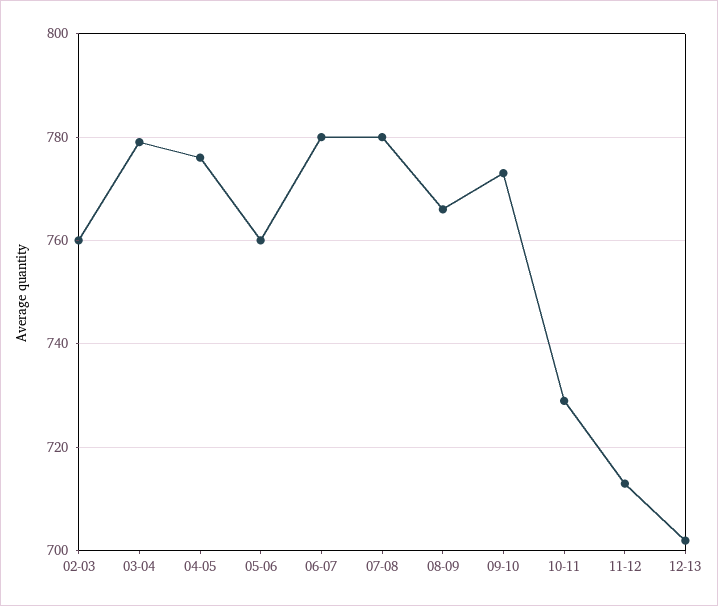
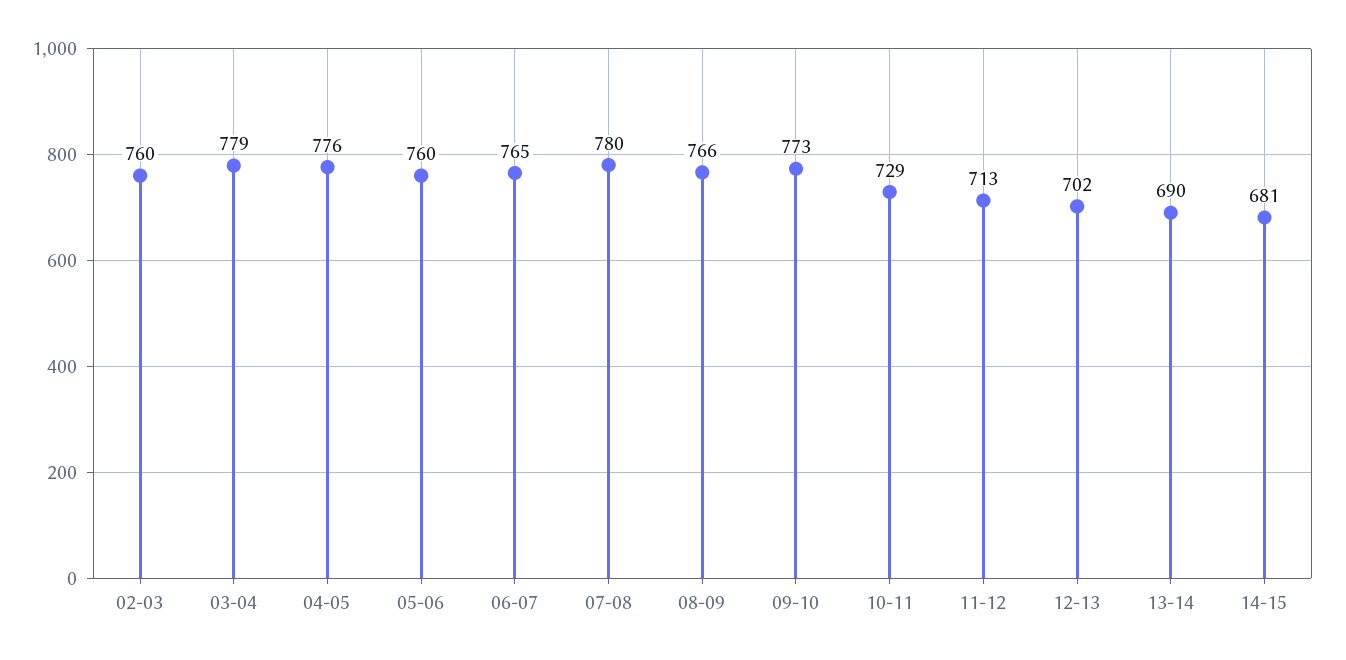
06-07: 780 -> 765
13-14: none -> 690
14-15: none -> 681

